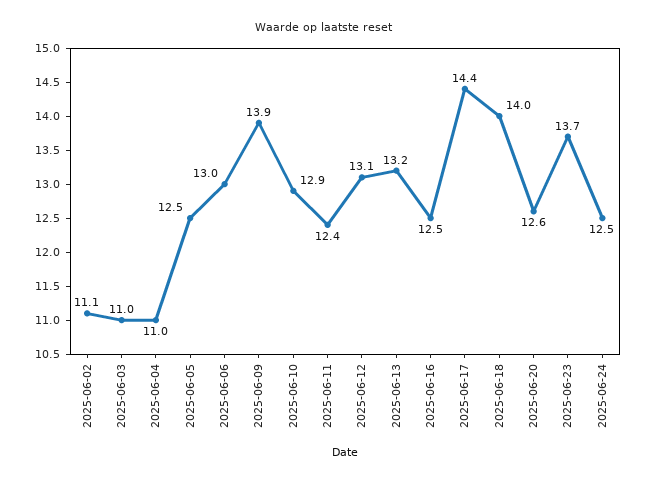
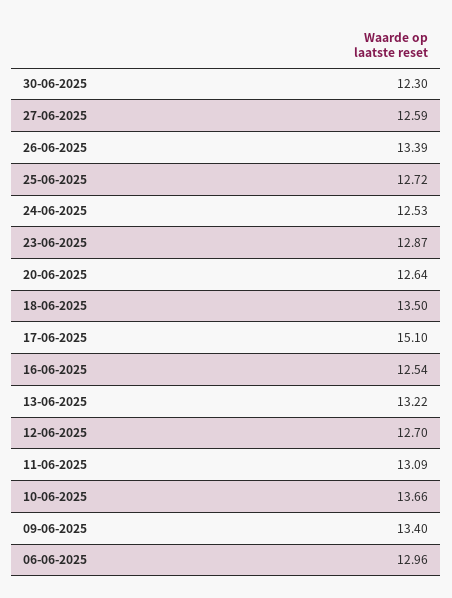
2025-06-02: 11.1 -> none
2025-06-03: 11 -> none
2025-06-04: 11 -> none
2025-06-05: 12.5 -> none
2025-06-09: 13.9 -> 13.4
2025-06-10: 12.9 -> 13.66
2025-06-11: 12.4 -> 13.09
2025-06-12: 13.1 -> 12.7
2025-06-17: 14.4 -> 15.1
2025-06-18: 14 -> 13.5
2025-06-23: 13.7 -> 12.87
30-06-2025: none -> 12.3
27-06-2025: none -> 12.59
26-06-2025: none -> 13.39
25-06-2025: none -> 12.72

